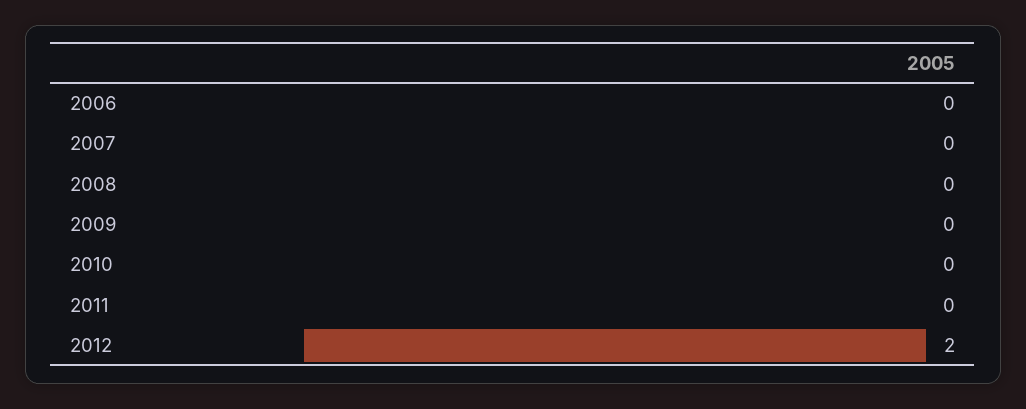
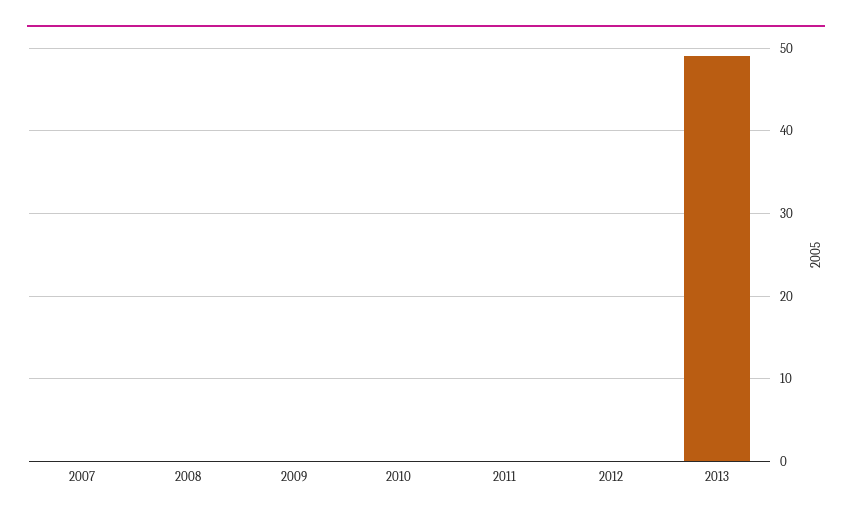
2006: 0 -> none
2012: 2 -> 0
2013: none -> 49

